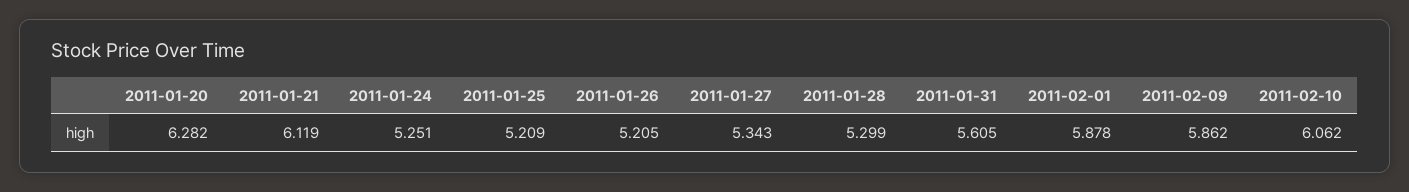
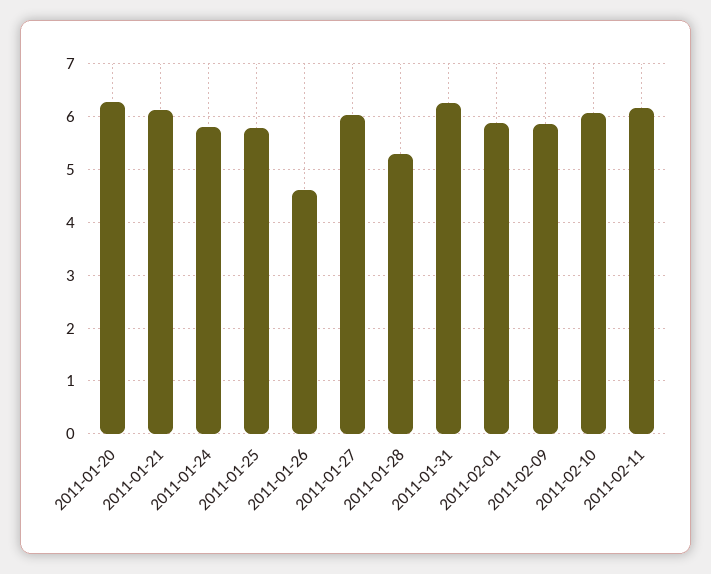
2011-01-24: 5.251 -> 5.8
2011-01-25: 5.209 -> 5.8
2011-01-26: 5.205 -> 4.6
2011-01-27: 5.343 -> 6
2011-01-31: 5.605 -> 6.2
2011-02-11: none -> 6.2

